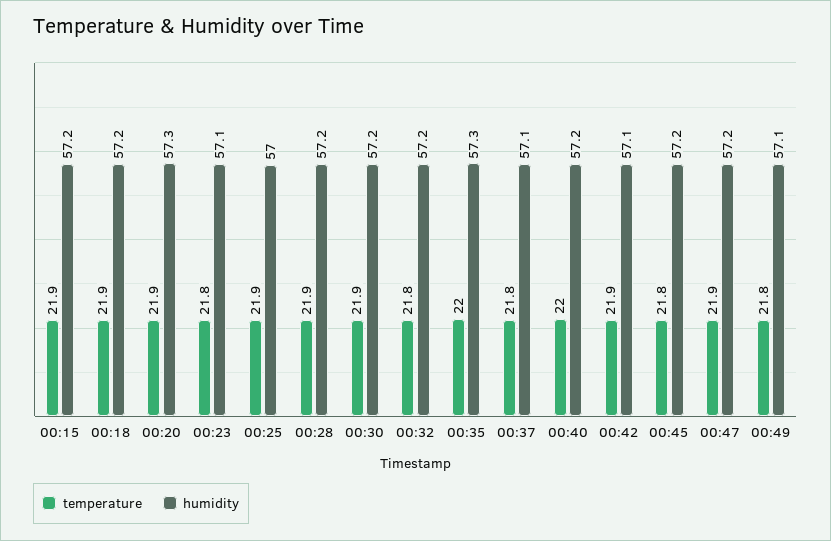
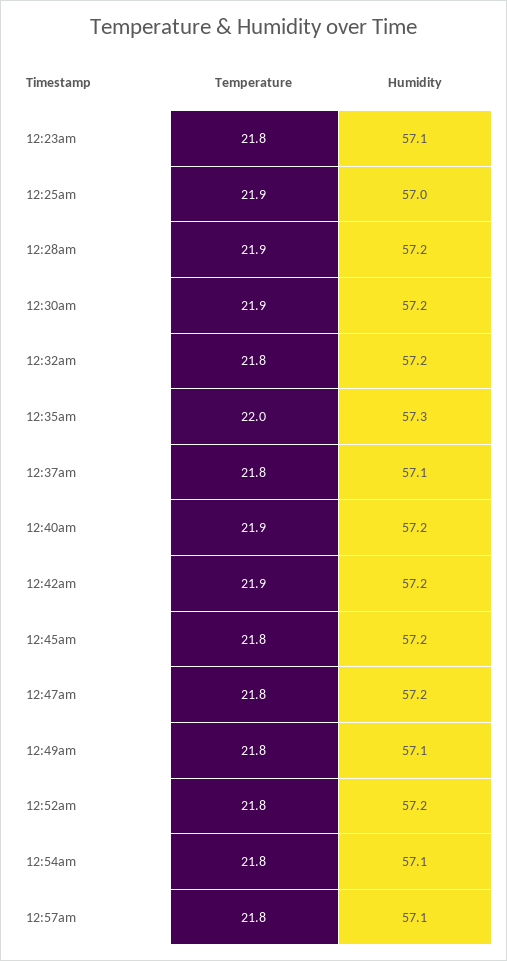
temperature, 00:15: 21.9 -> none
humidity, 00:15: 57.2 -> none
temperature, 00:18: 21.9 -> none
humidity, 00:18: 57.2 -> none
temperature, 00:20: 21.9 -> none
humidity, 00:20: 57.3 -> none
temperature, 00:40: 22 -> 21.9
humidity, 00:42: 57.1 -> 57.2
temperature, 00:47: 21.9 -> 21.8
temperature, 12:52am: none -> 21.8
humidity, 12:52am: none -> 57.2
temperature, 12:54am: none -> 21.8
humidity, 12:54am: none -> 57.1
temperature, 12:57am: none -> 21.8
humidity, 12:57am: none -> 57.1

